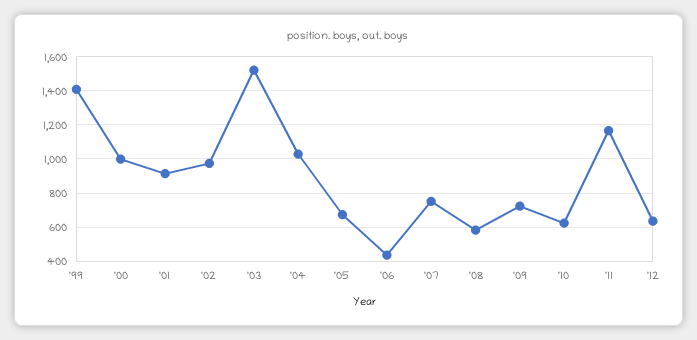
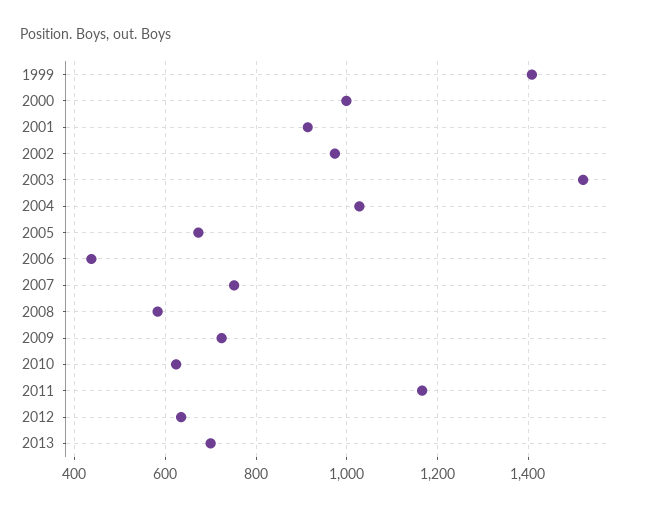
2013: none -> 700

